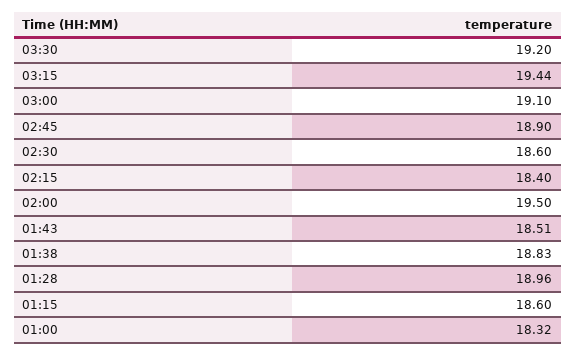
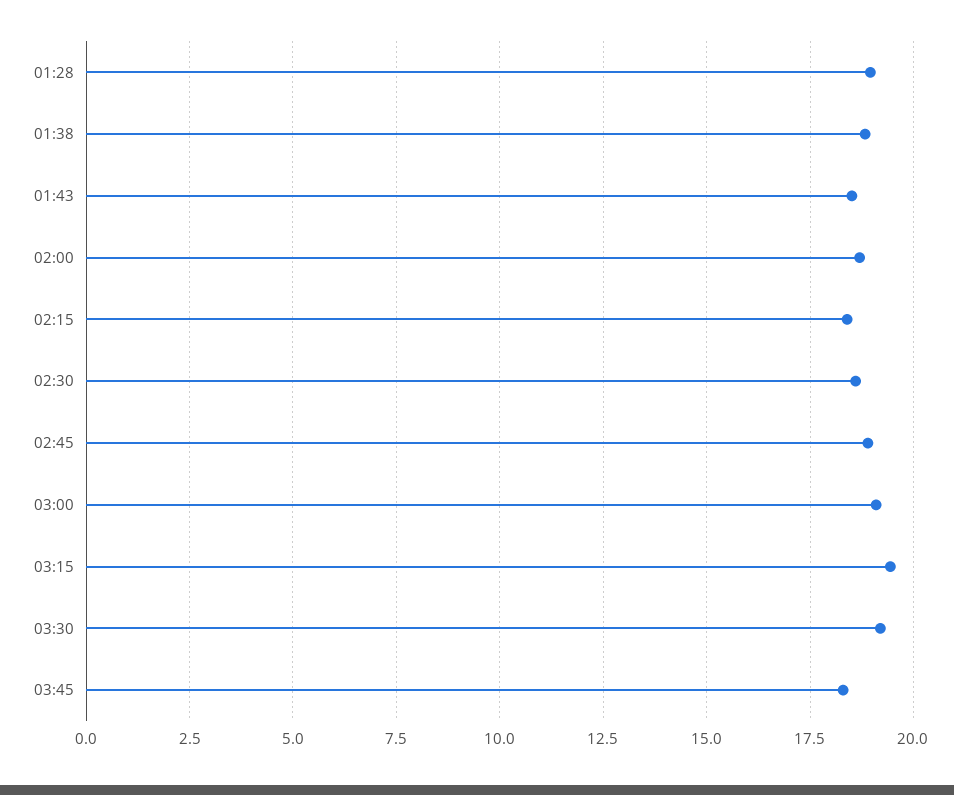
02:00: 19.5 -> 18.75
01:15: 18.6 -> none
01:00: 18.32 -> none
03:45: none -> 18.25

